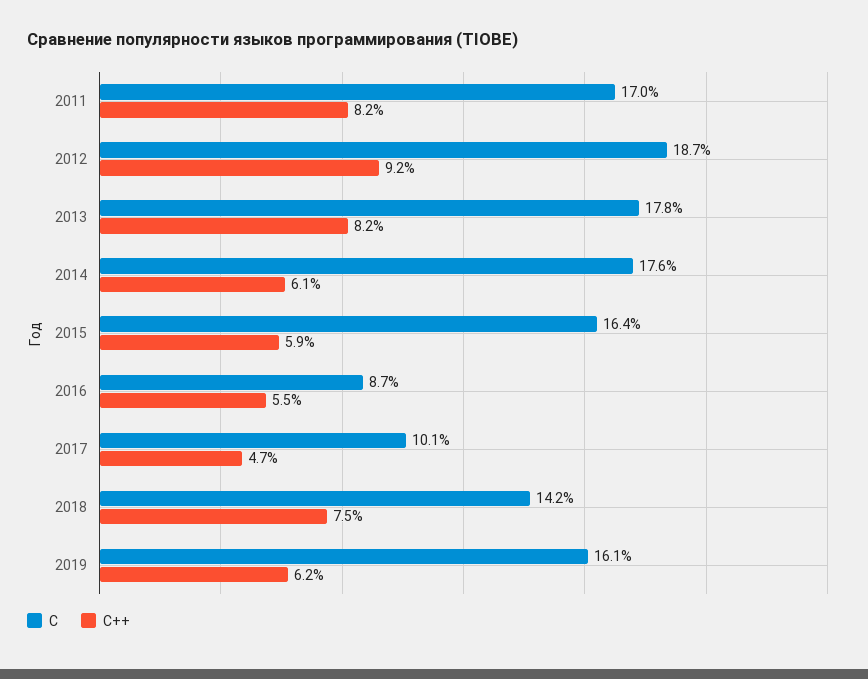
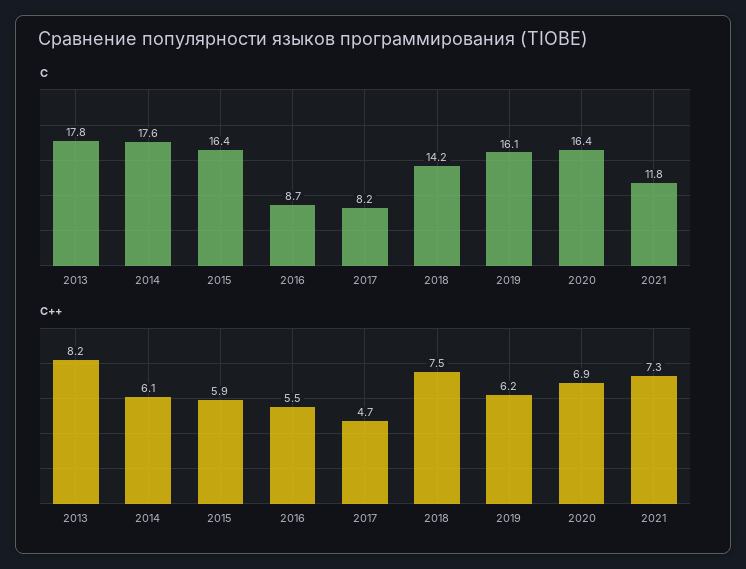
C, 2011: 17 -> none
C++, 2011: 8.2 -> none
C, 2012: 18.7 -> none
C++, 2012: 9.2 -> none
C, 2017: 10.1 -> 8.2
C, 2020: none -> 16.4
C, 2021: none -> 11.8
C++, 2020: none -> 6.9
C++, 2021: none -> 7.3

